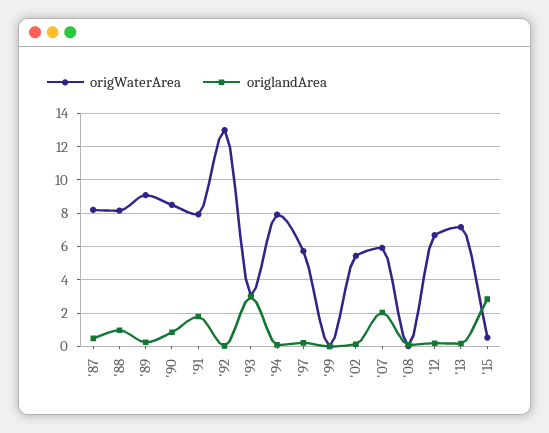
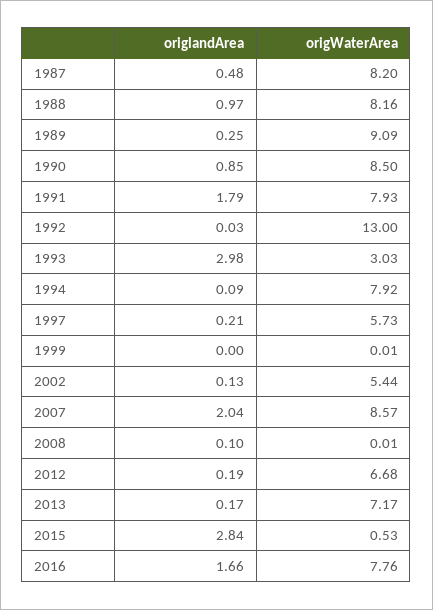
origWaterArea, '07: 6 -> 8.57
origlandArea, 2016: none -> 1.66
origWaterArea, 2016: none -> 7.76

